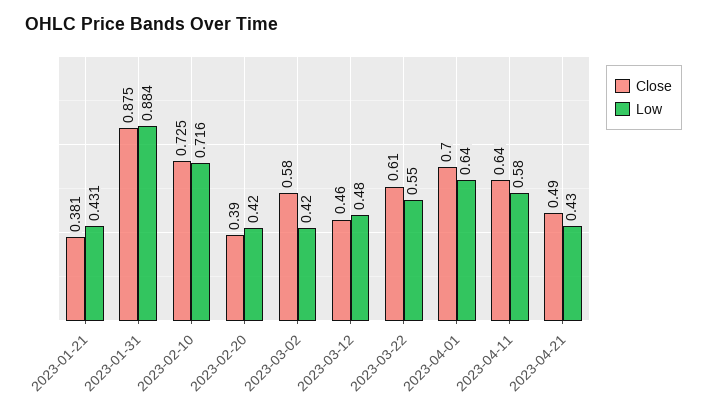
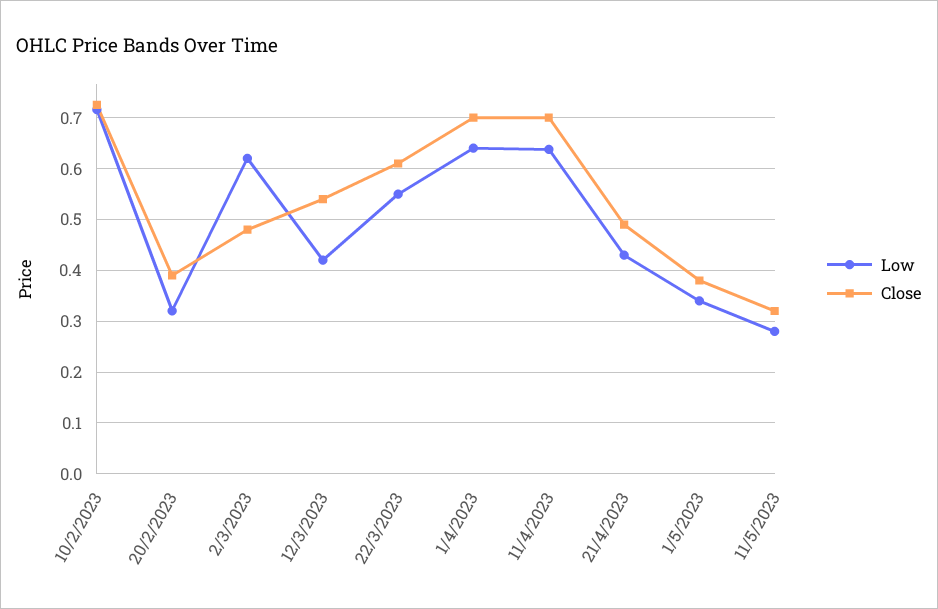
Close, 2023-01-21: 0.381 -> none
Low, 2023-01-21: 0.431 -> none
Close, 2023-01-31: 0.875 -> none
Low, 2023-01-31: 0.884 -> none
Low, 2023-02-20: 0.42 -> 0.32
Close, 2023-03-02: 0.58 -> 0.48
Low, 2023-03-02: 0.42 -> 0.62
Close, 2023-03-12: 0.46 -> 0.54
Low, 2023-03-12: 0.48 -> 0.42
Close, 2023-04-11: 0.64 -> 0.7
Low, 2023-04-11: 0.58 -> 0.64
Low, 1/5/2023: none -> 0.34
Close, 1/5/2023: none -> 0.38
Low, 11/5/2023: none -> 0.28
Close, 11/5/2023: none -> 0.32

